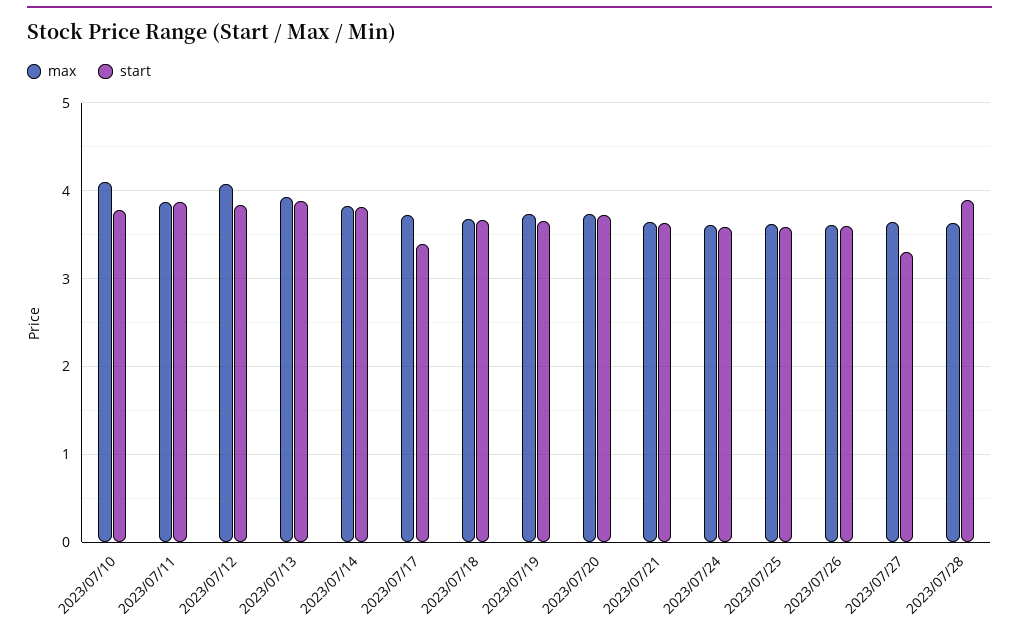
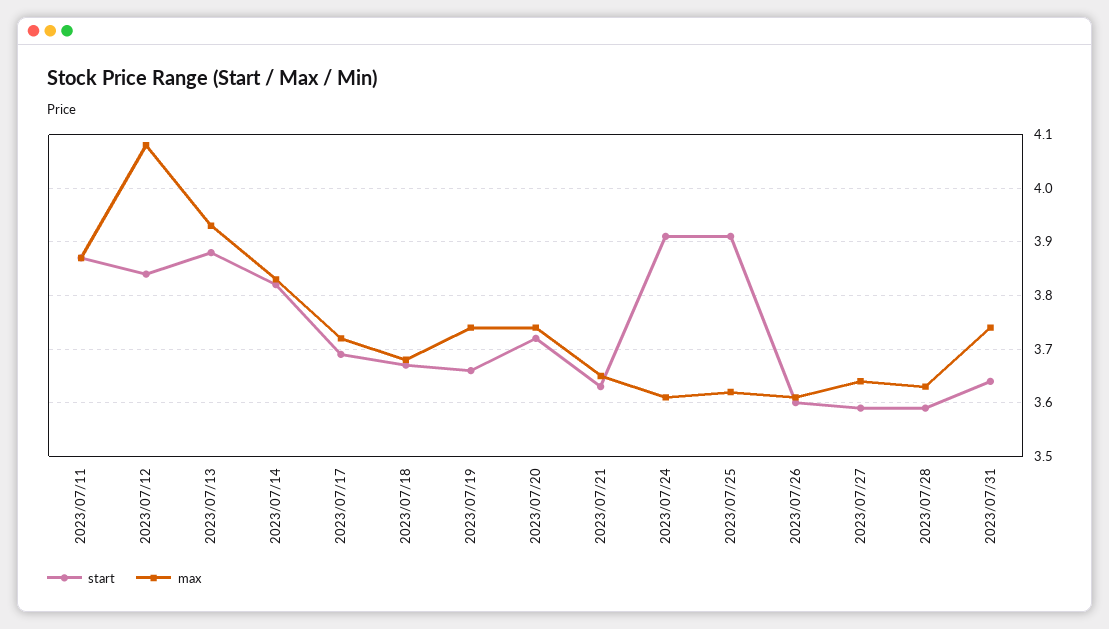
max, 2023/07/10: 4.1 -> none
start, 2023/07/10: 3.8 -> none
start, 2023/07/17: 3.4 -> 3.7
start, 2023/07/24: 3.6 -> 3.9
start, 2023/07/25: 3.6 -> 3.9
start, 2023/07/27: 3.3 -> 3.6
start, 2023/07/28: 3.9 -> 3.6
start, 2023/07/31: none -> 3.65
max, 2023/07/31: none -> 3.75

